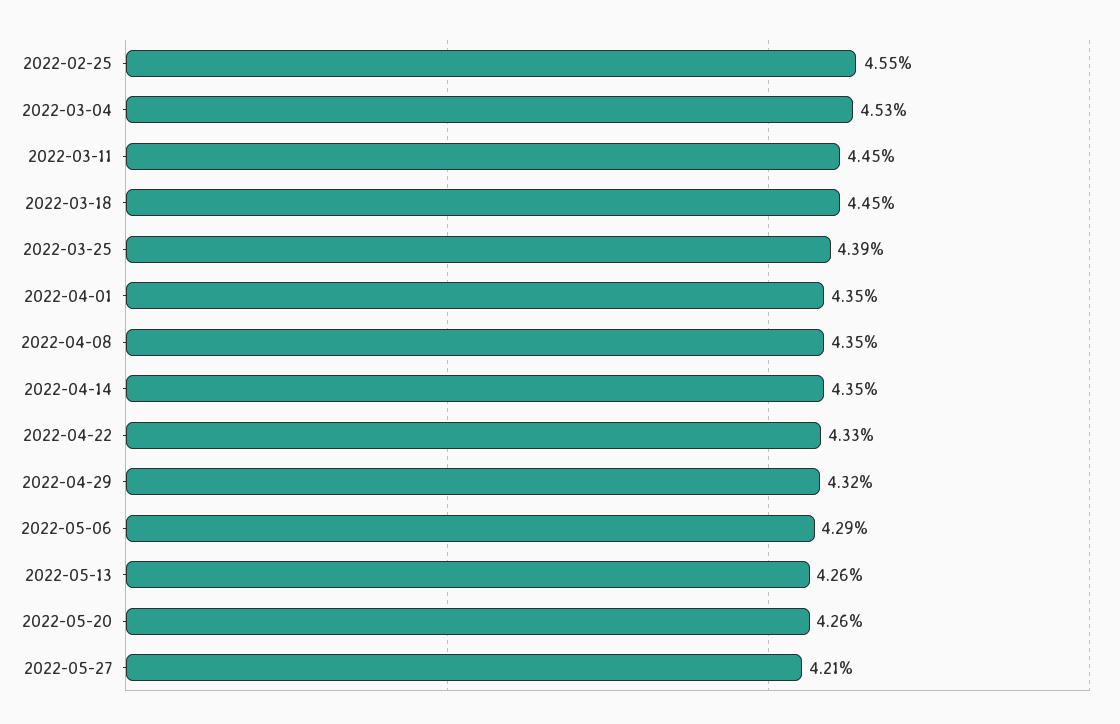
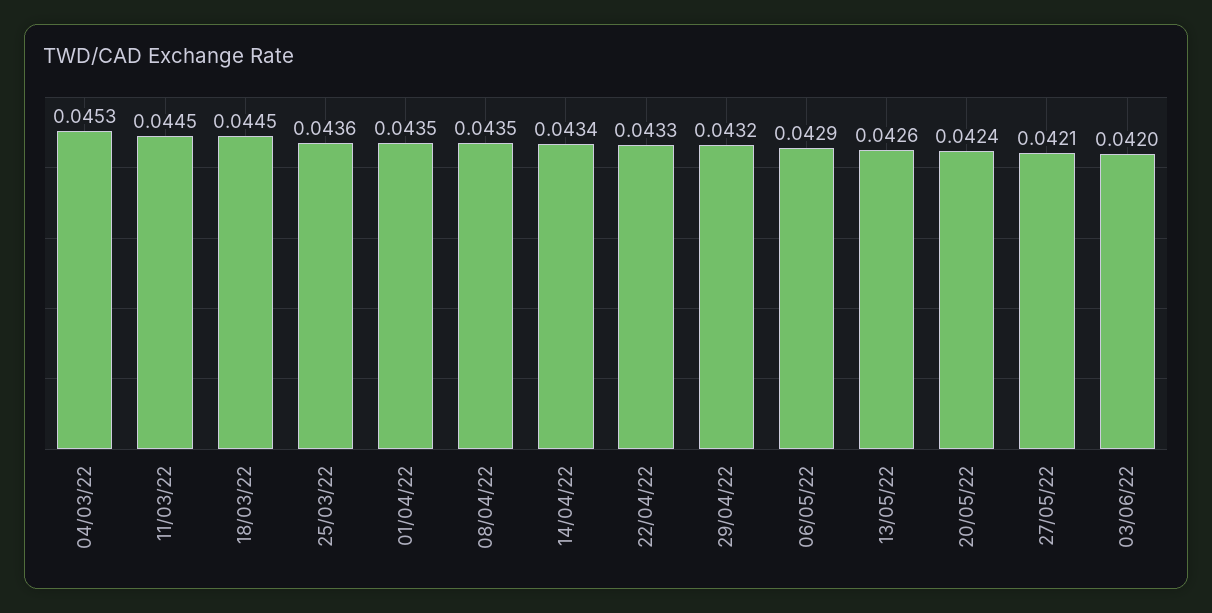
2022-02-25: 0.0455 -> none
2022-03-25: 0.0439 -> 0.0436
2022-04-14: 0.0435 -> 0.0434
2022-05-20: 0.0426 -> 0.0424
03/06/22: none -> 0.042

